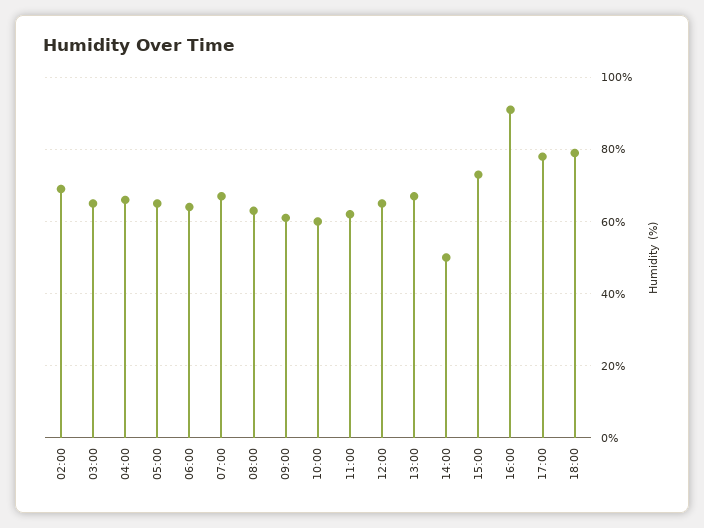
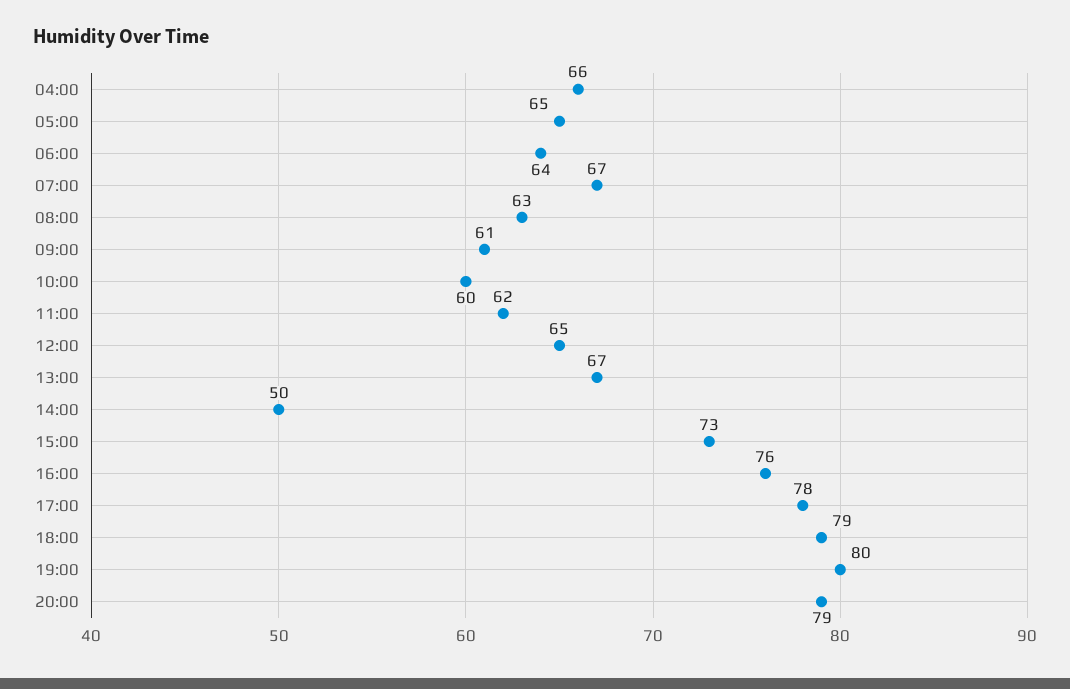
02:00: 70 -> none
03:00: 65 -> none
16:00: 90 -> 76
19:00: none -> 80
20:00: none -> 79

